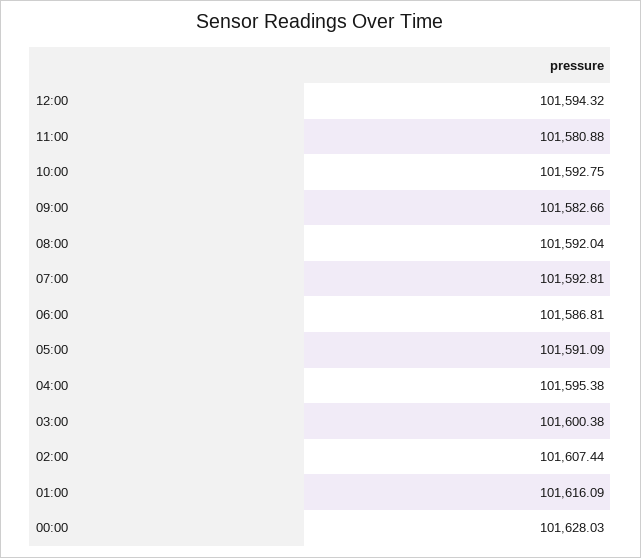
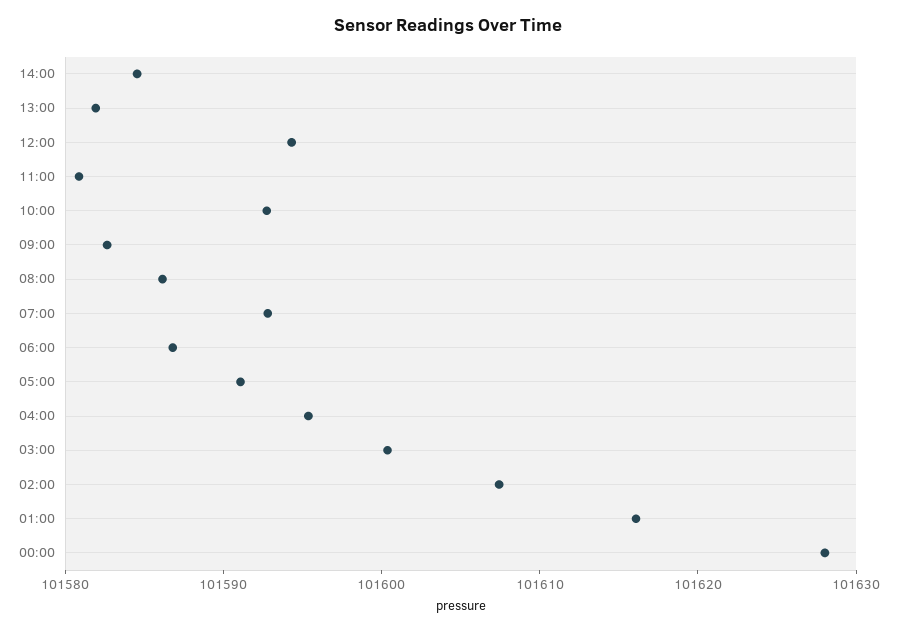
08:00: 101592.04 -> 101586
14:00: none -> 101584
13:00: none -> 101582

